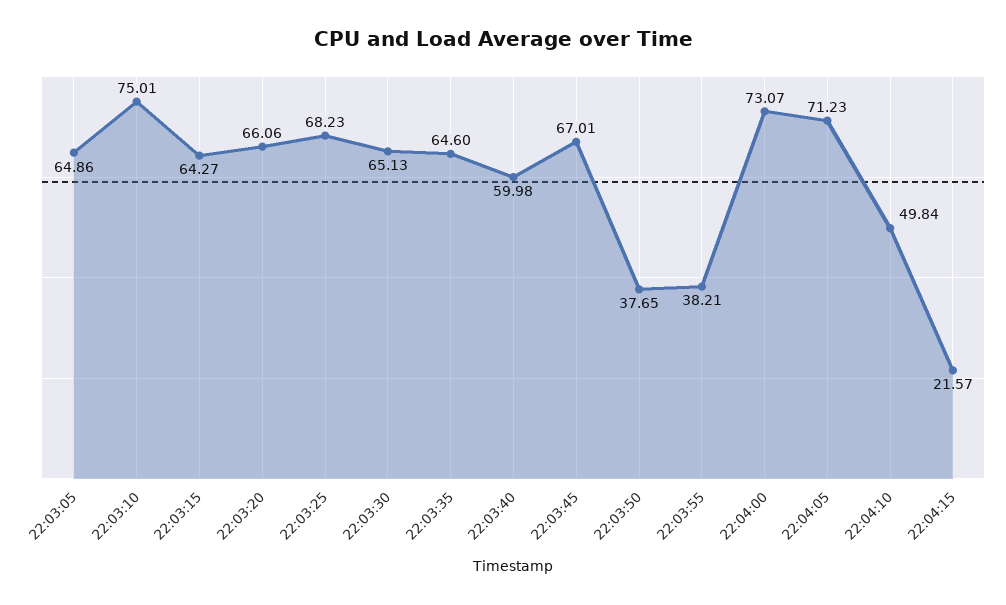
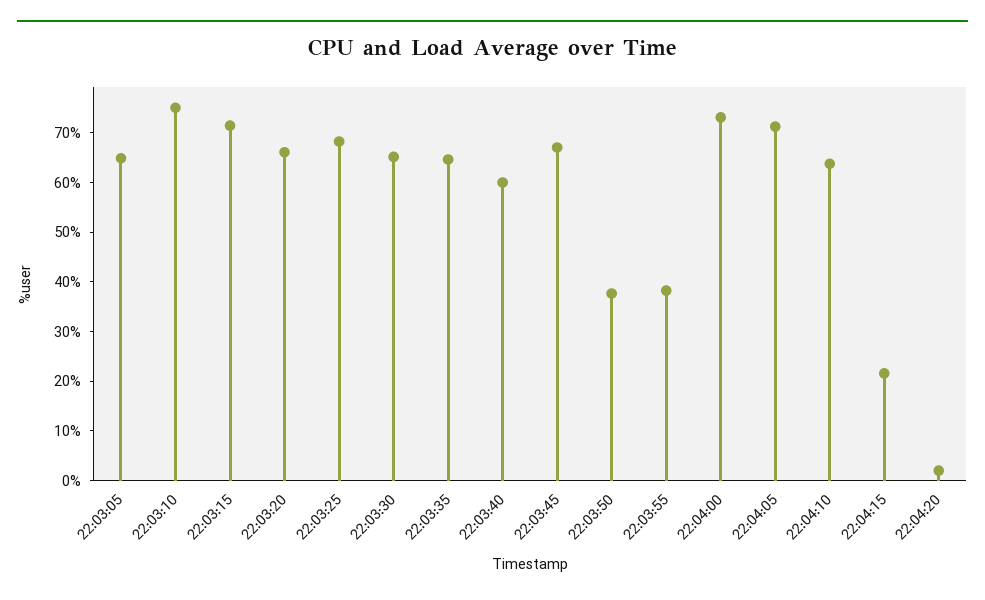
22:03:15: 64.27 -> 72
22:04:10: 49.84 -> 64
22:04:20: none -> 2

